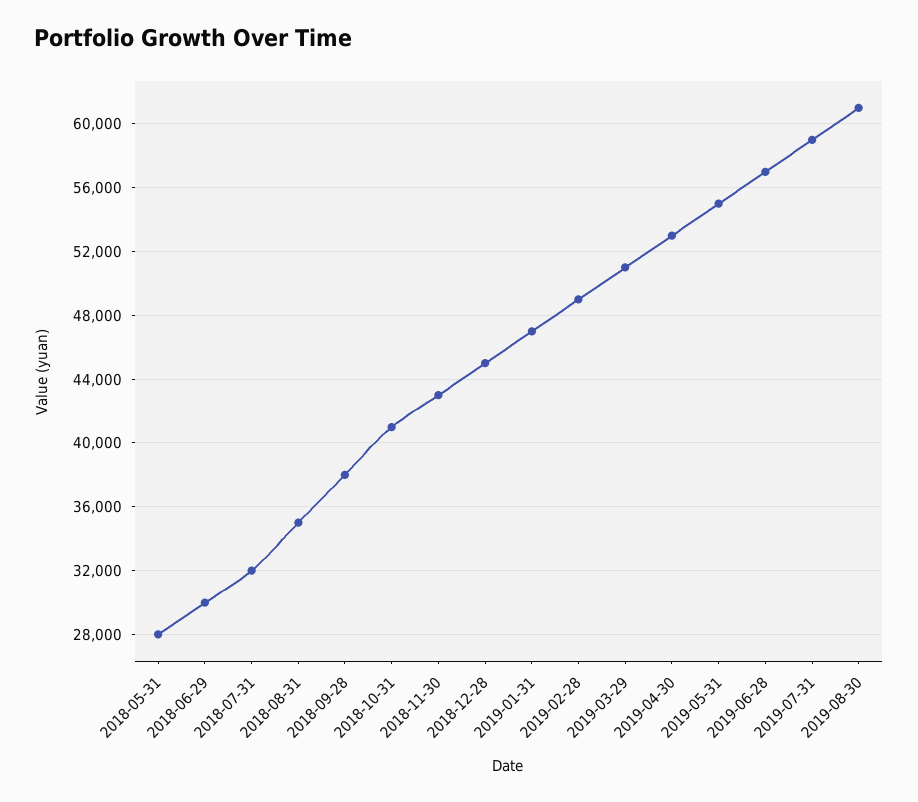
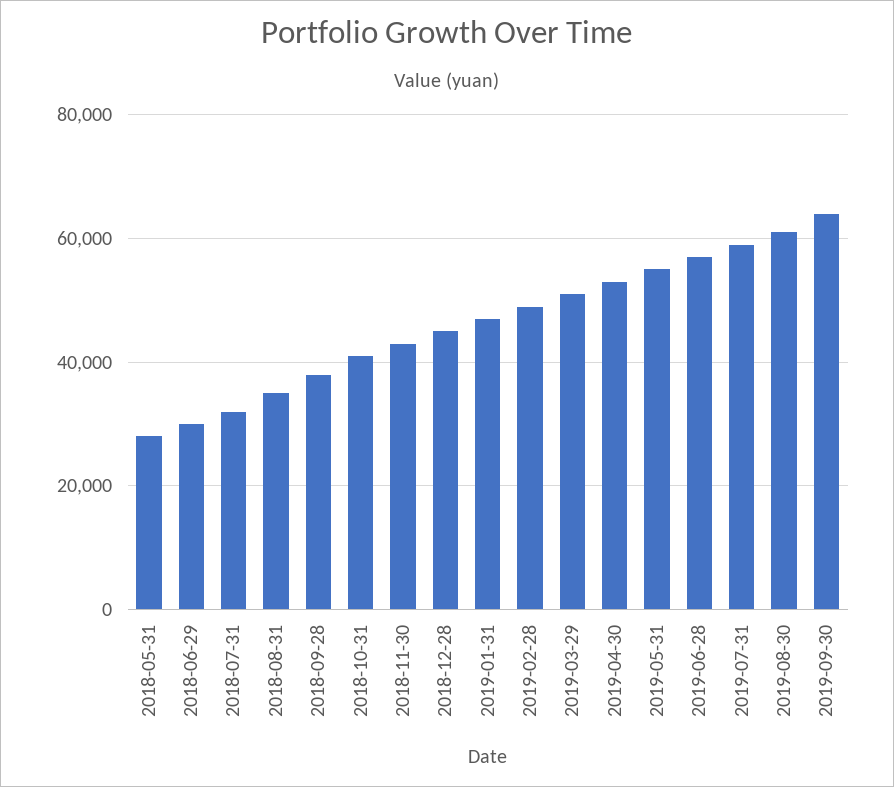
2019-09-30: none -> 64000

